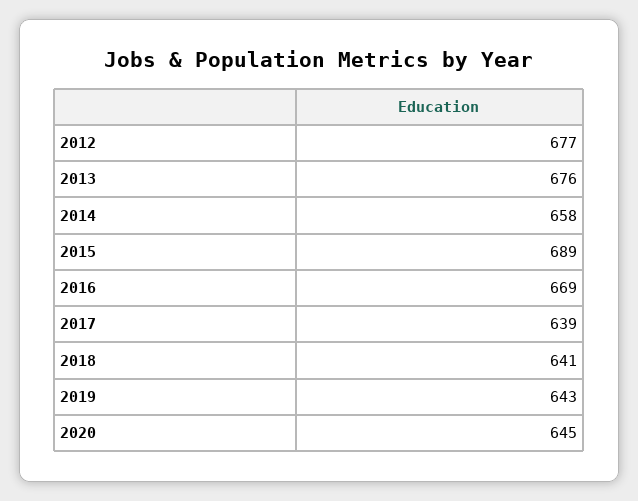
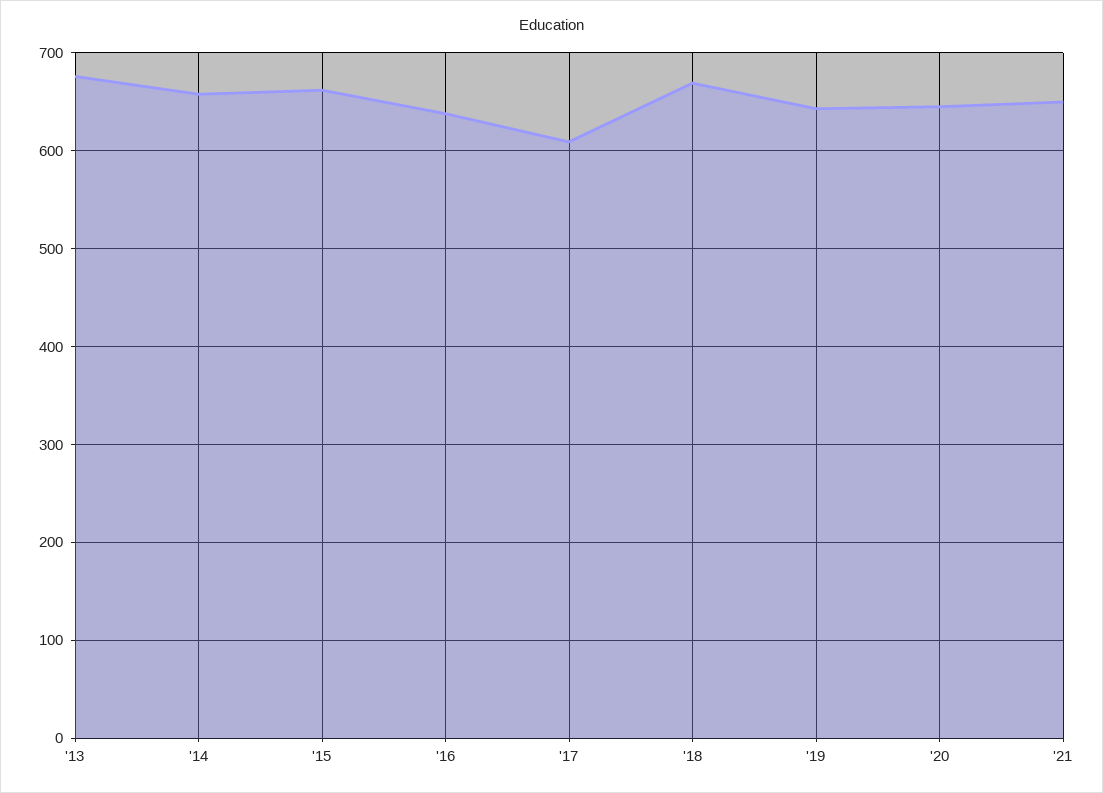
2012: 677 -> none
2015: 689 -> 660
2016: 669 -> 640
2017: 639 -> 610
2018: 641 -> 670
'21: none -> 650

